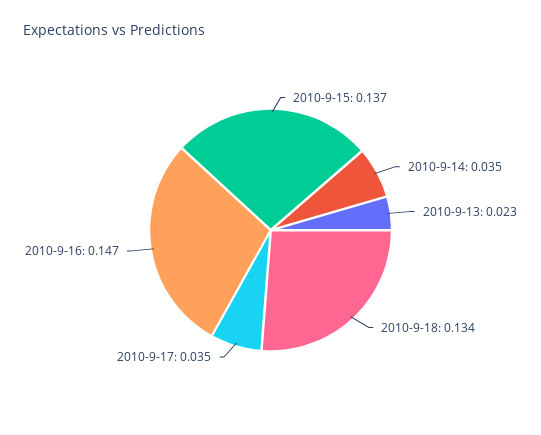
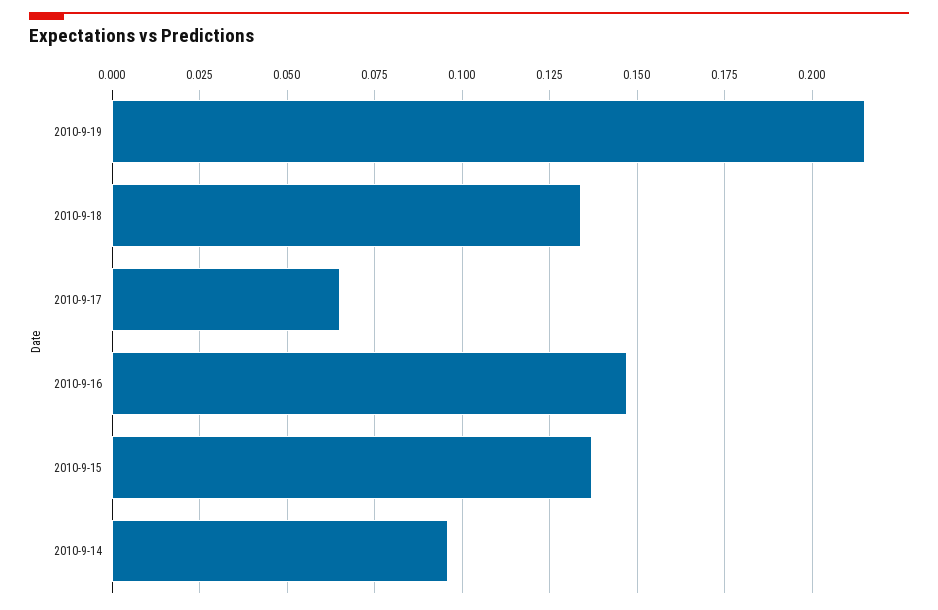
2010-9-14: 0.035 -> 0.095
2010-9-13: 0.023 -> none
2010-9-17: 0.035 -> 0.065
2010-9-19: none -> 0.215

